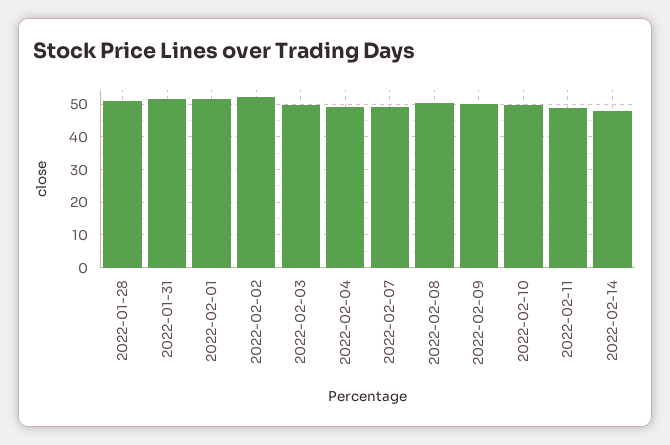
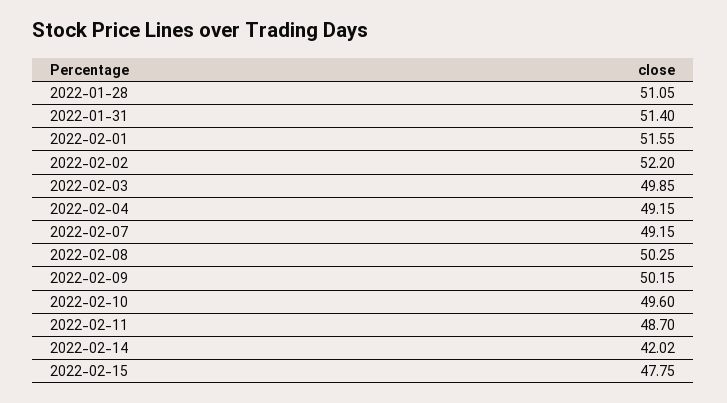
2022-02-14: 48 -> 42.02
2022-02-15: none -> 47.75

